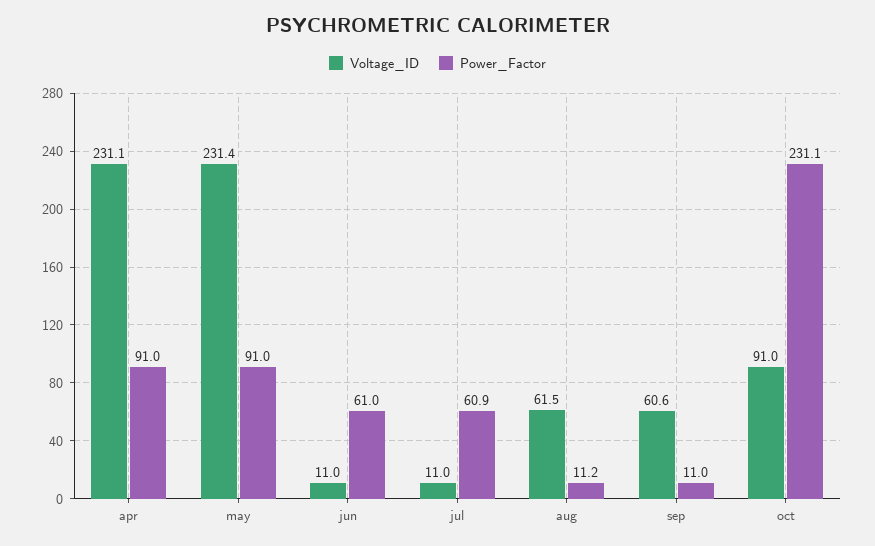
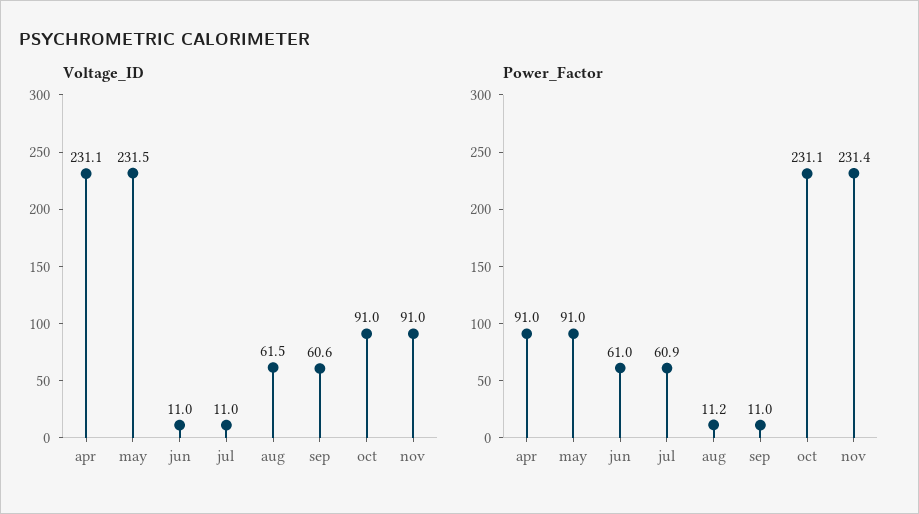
Voltage_ID, may: 231.4 -> 231.5
Voltage_ID, nov: none -> 91
Power_Factor, nov: none -> 231.4

